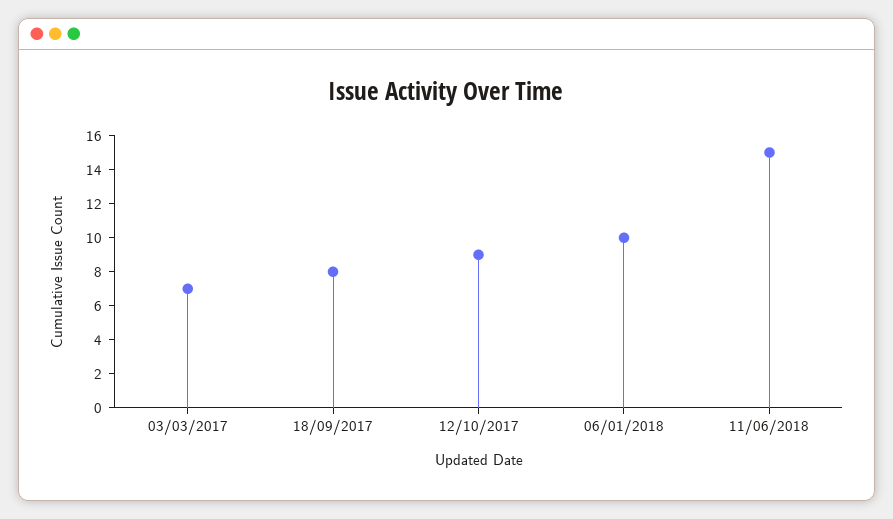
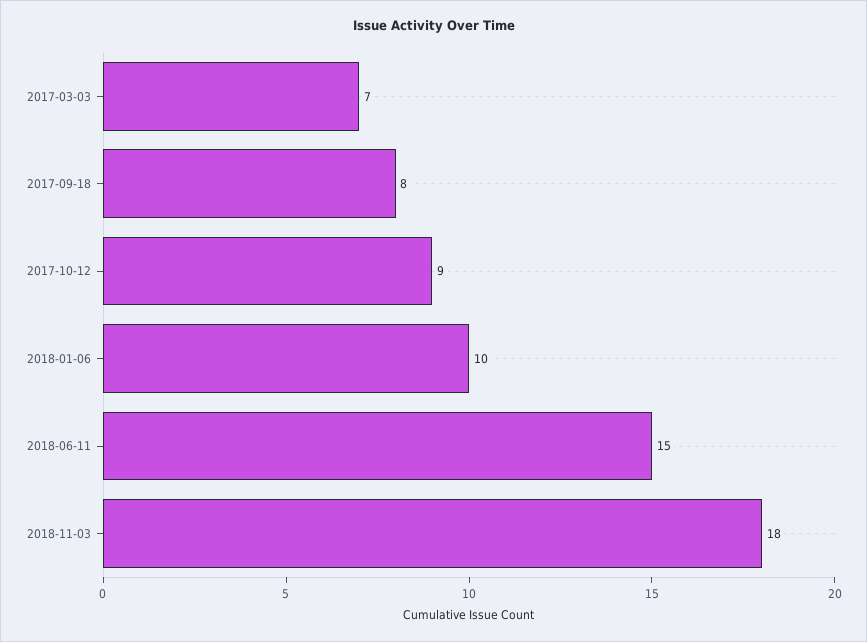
2018-11-03: none -> 18

